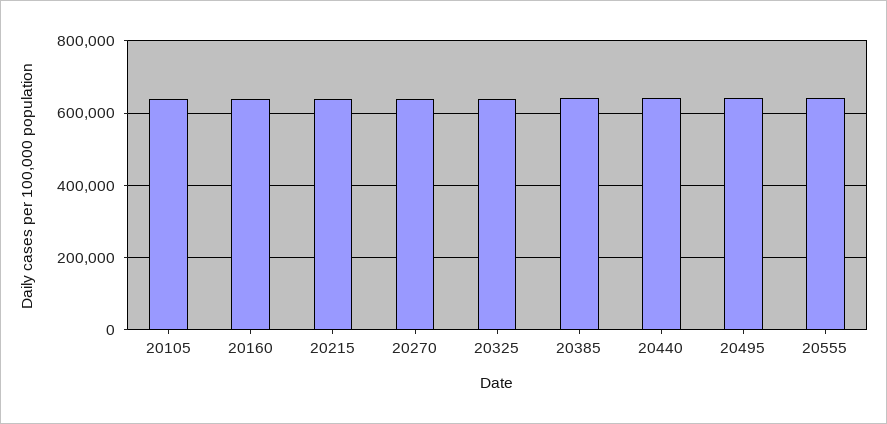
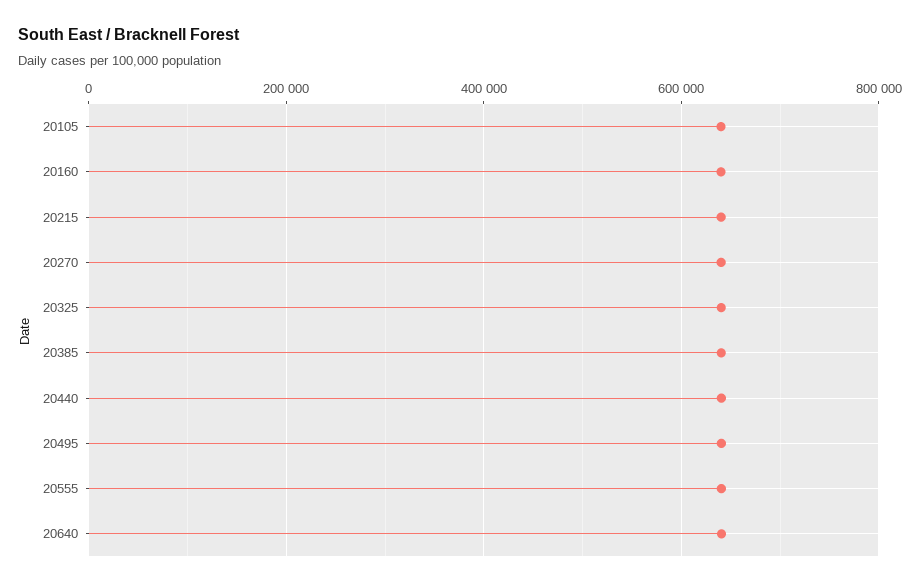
20640: none -> 640000

